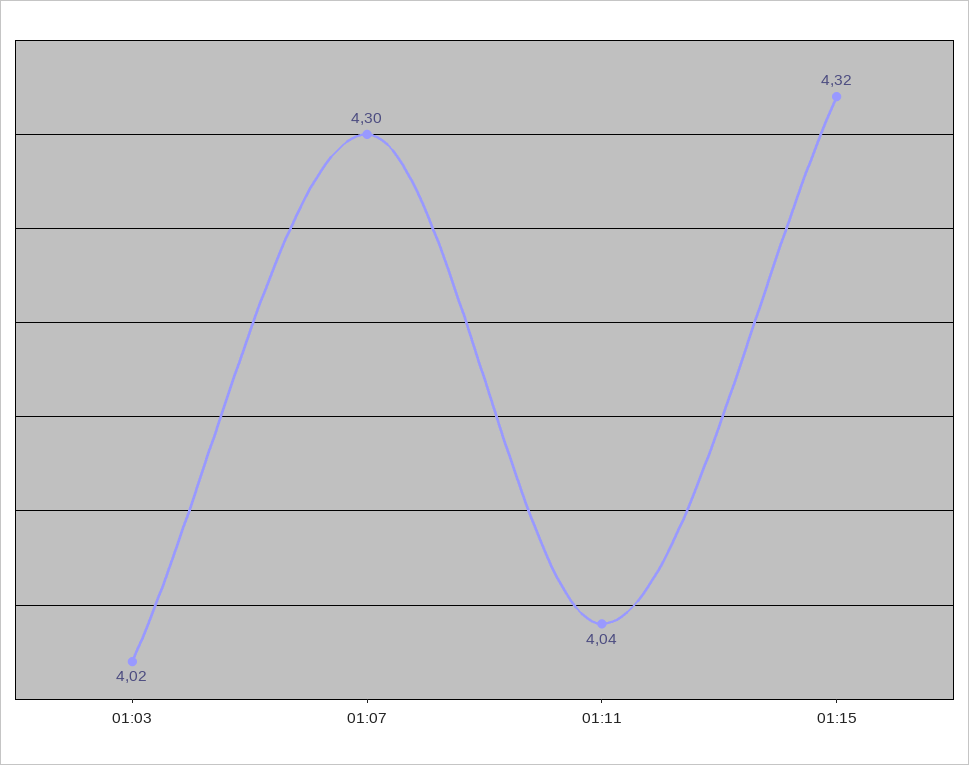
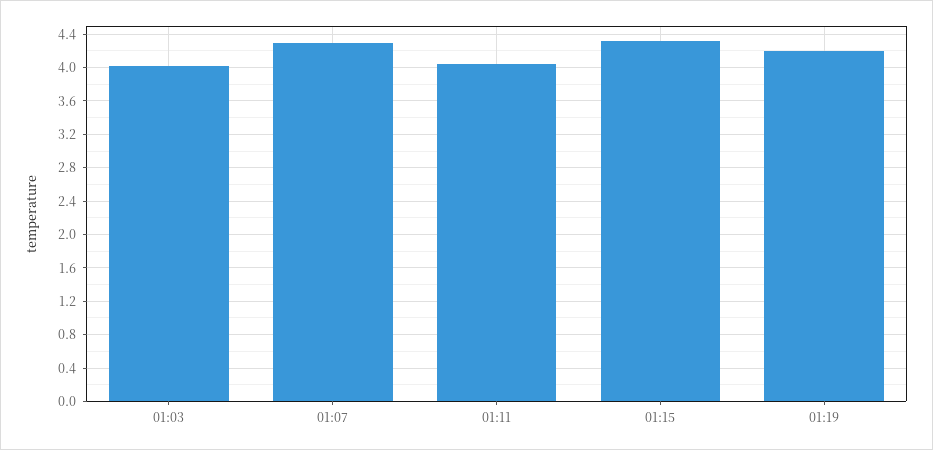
01:19: none -> 4.2

